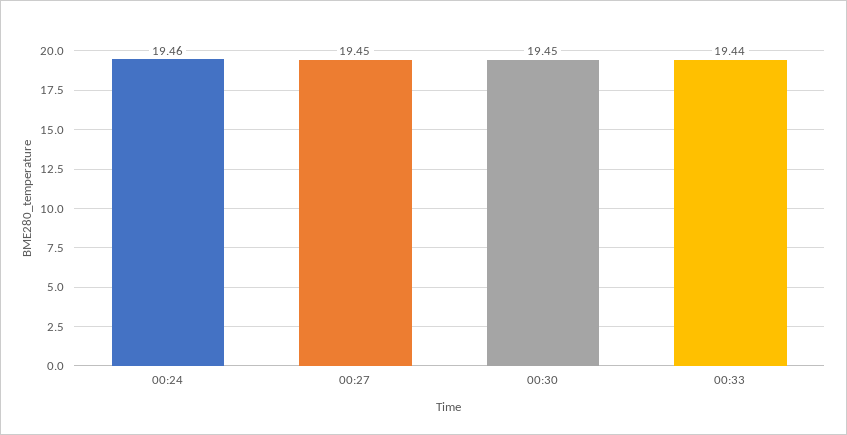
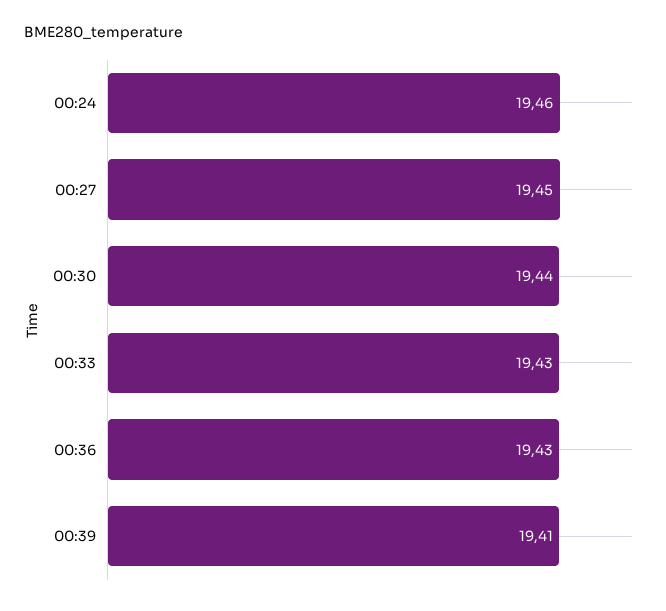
00:30: 19.45 -> 19.44
00:33: 19.44 -> 19.43
00:36: none -> 19.43
00:39: none -> 19.41

